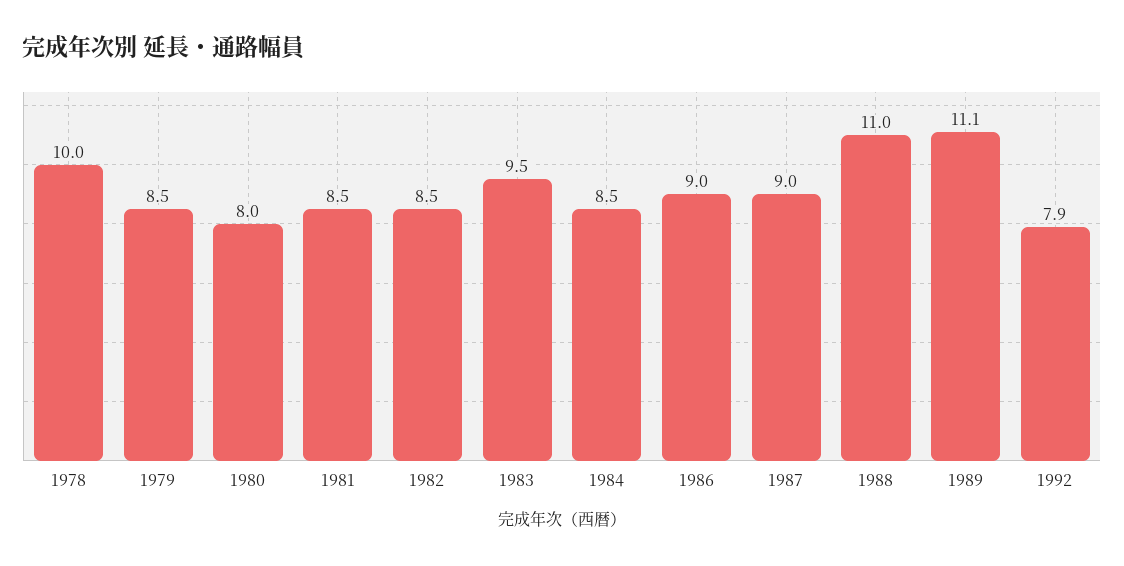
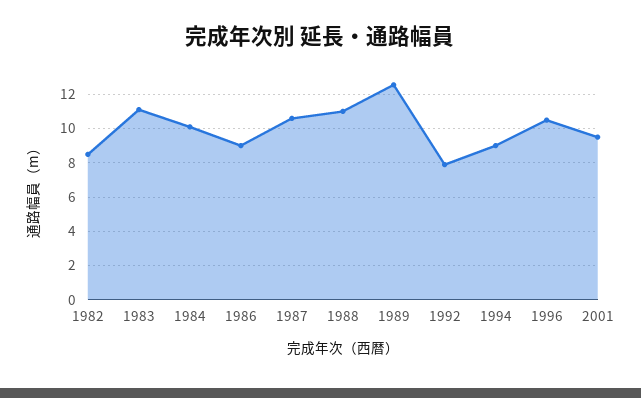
1978: 10 -> none
1979: 8.5 -> none
1980: 8 -> none
1981: 8.5 -> none
1983: 9.5 -> 11
1984: 8.5 -> 10
1987: 9 -> 10.5
1989: 11.1 -> 12.5
1994: none -> 9
1996: none -> 10.5
2001: none -> 9.5

